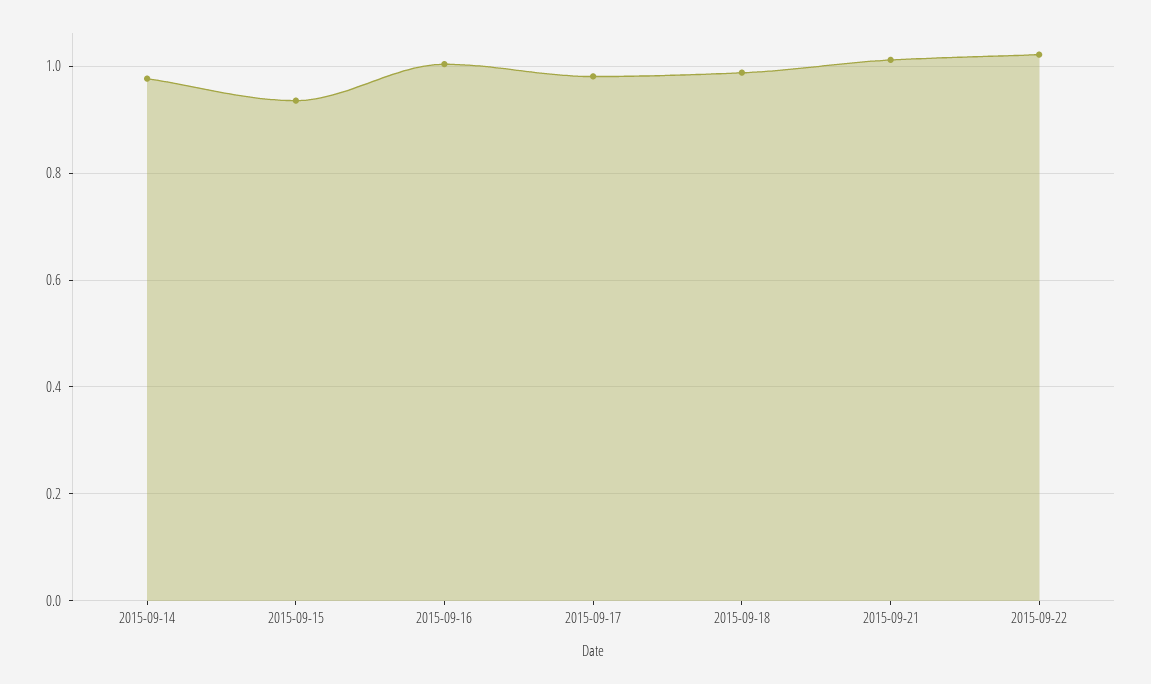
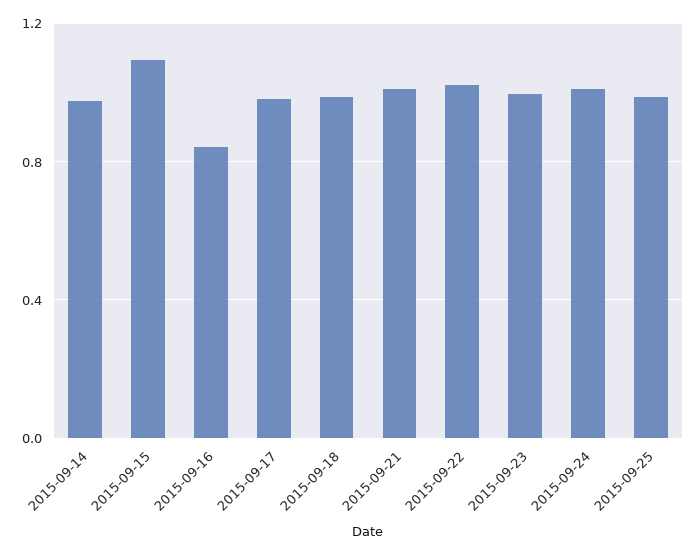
2015-09-15: 0.94 -> 1.1
2015-09-16: 1 -> 0.85
2015-09-23: none -> 1
2015-09-24: none -> 1
2015-09-25: none -> 1

